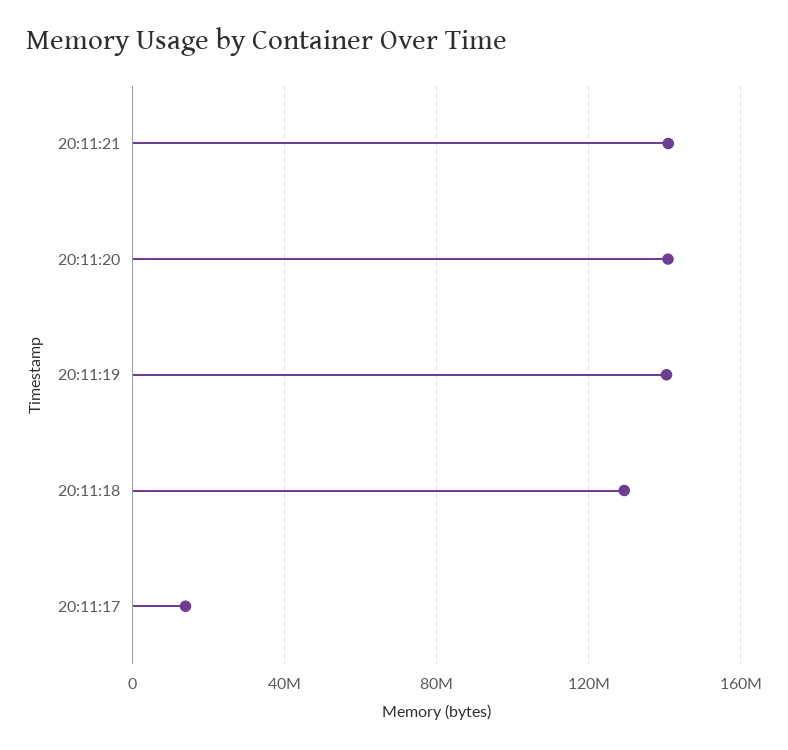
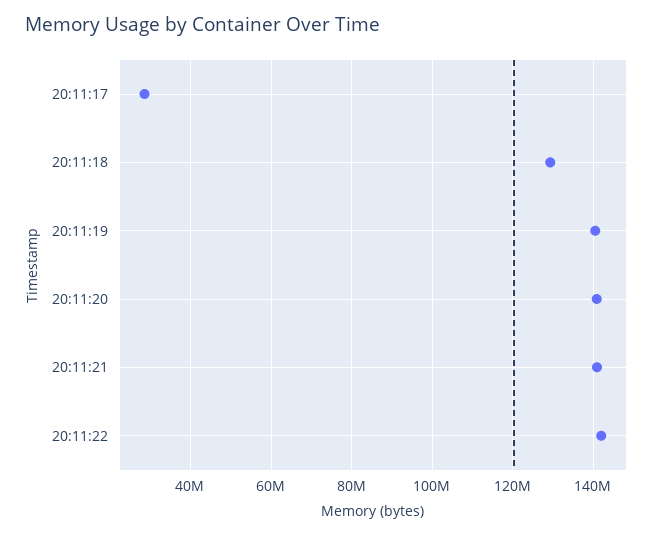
20:11:17: 15000000 -> 28000000
20:11:22: none -> 142000000

